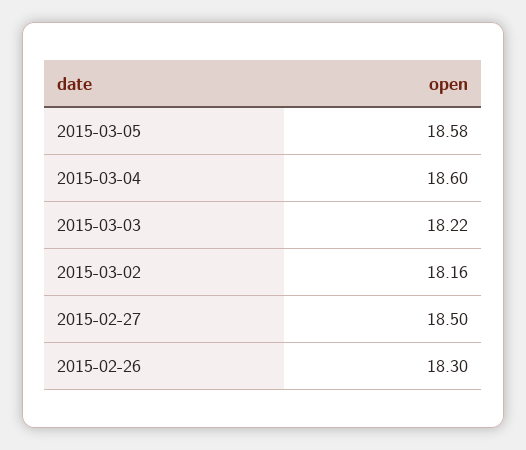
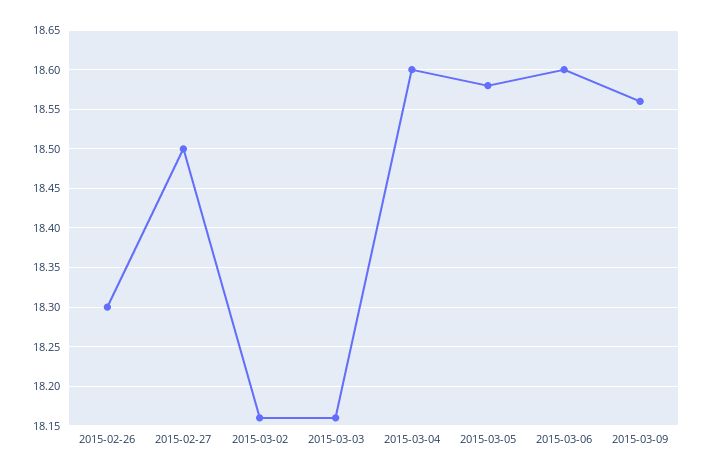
2015-03-03: 18.22 -> 18.16
2015-03-06: none -> 18.6
2015-03-09: none -> 18.56

